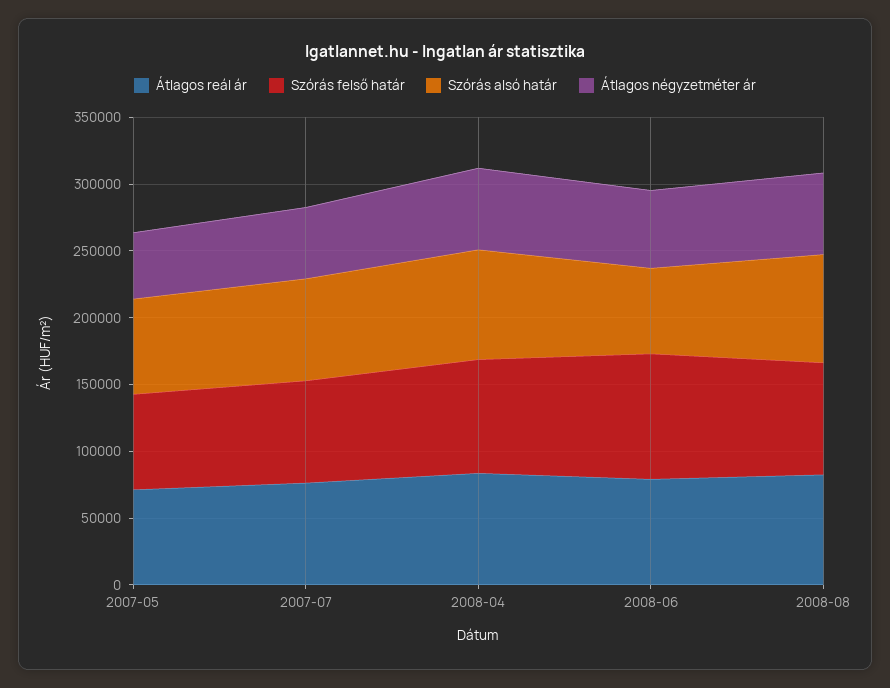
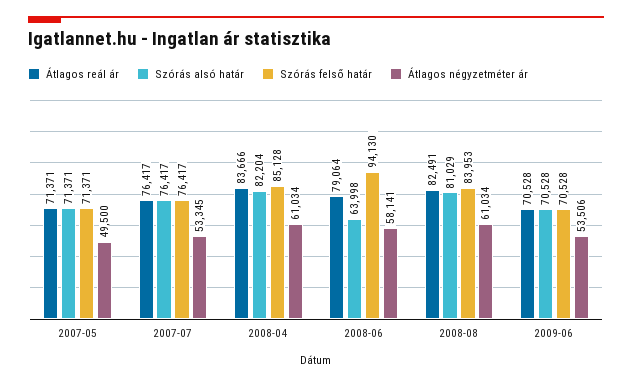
Átlagos reál ár, 2009-06: none -> 70528
Szórás alsó határ, 2009-06: none -> 70528
Szórás felső határ, 2009-06: none -> 70528
Átlagos négyzetméter ár, 2009-06: none -> 53506

